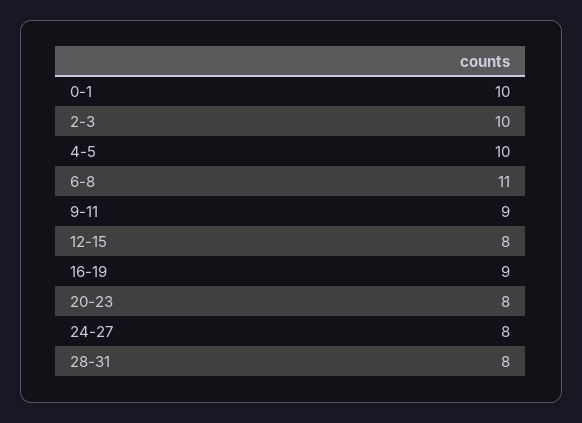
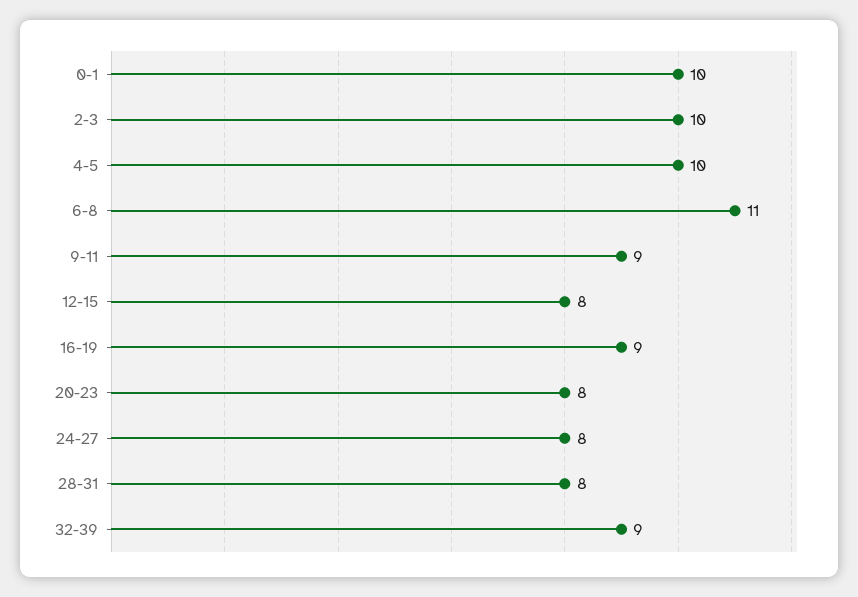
32-39: none -> 9

